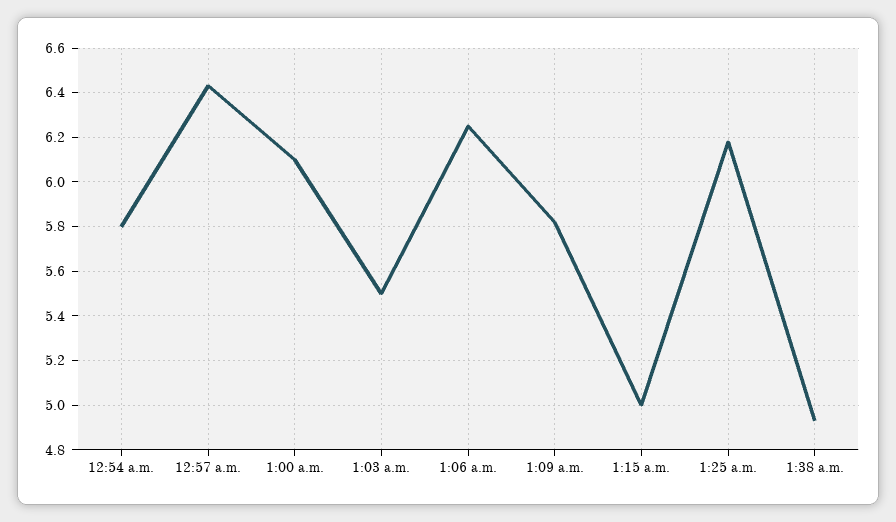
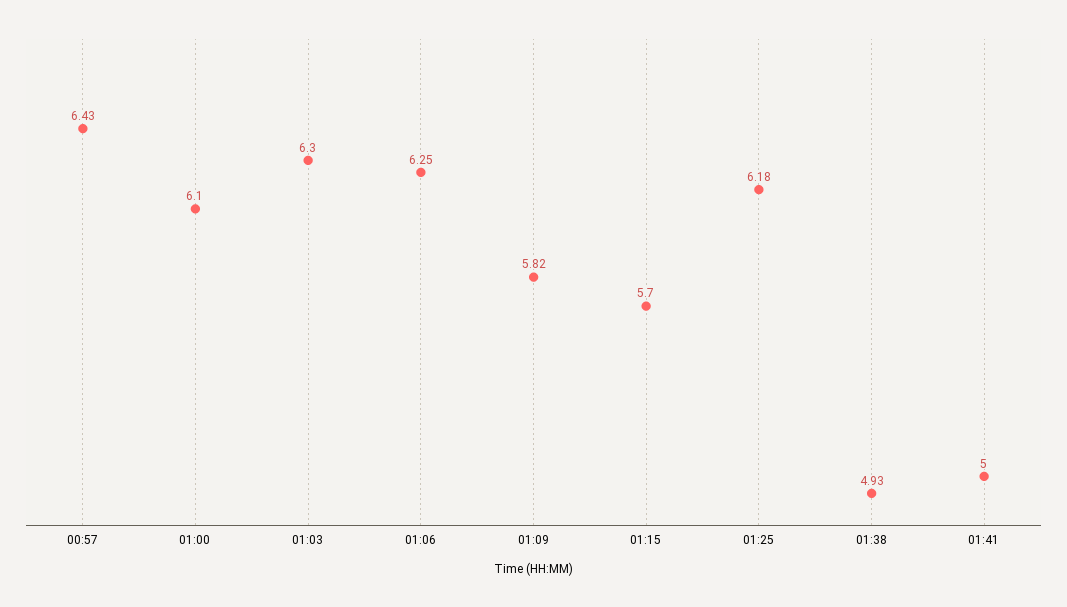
12:54 a.m.: 5.8 -> none
1:03 a.m.: 5.5 -> 6.3
1:15 a.m.: 5 -> 5.7
01:41: none -> 5

